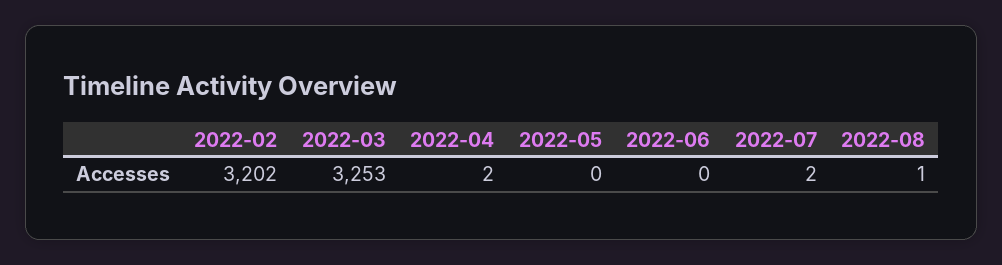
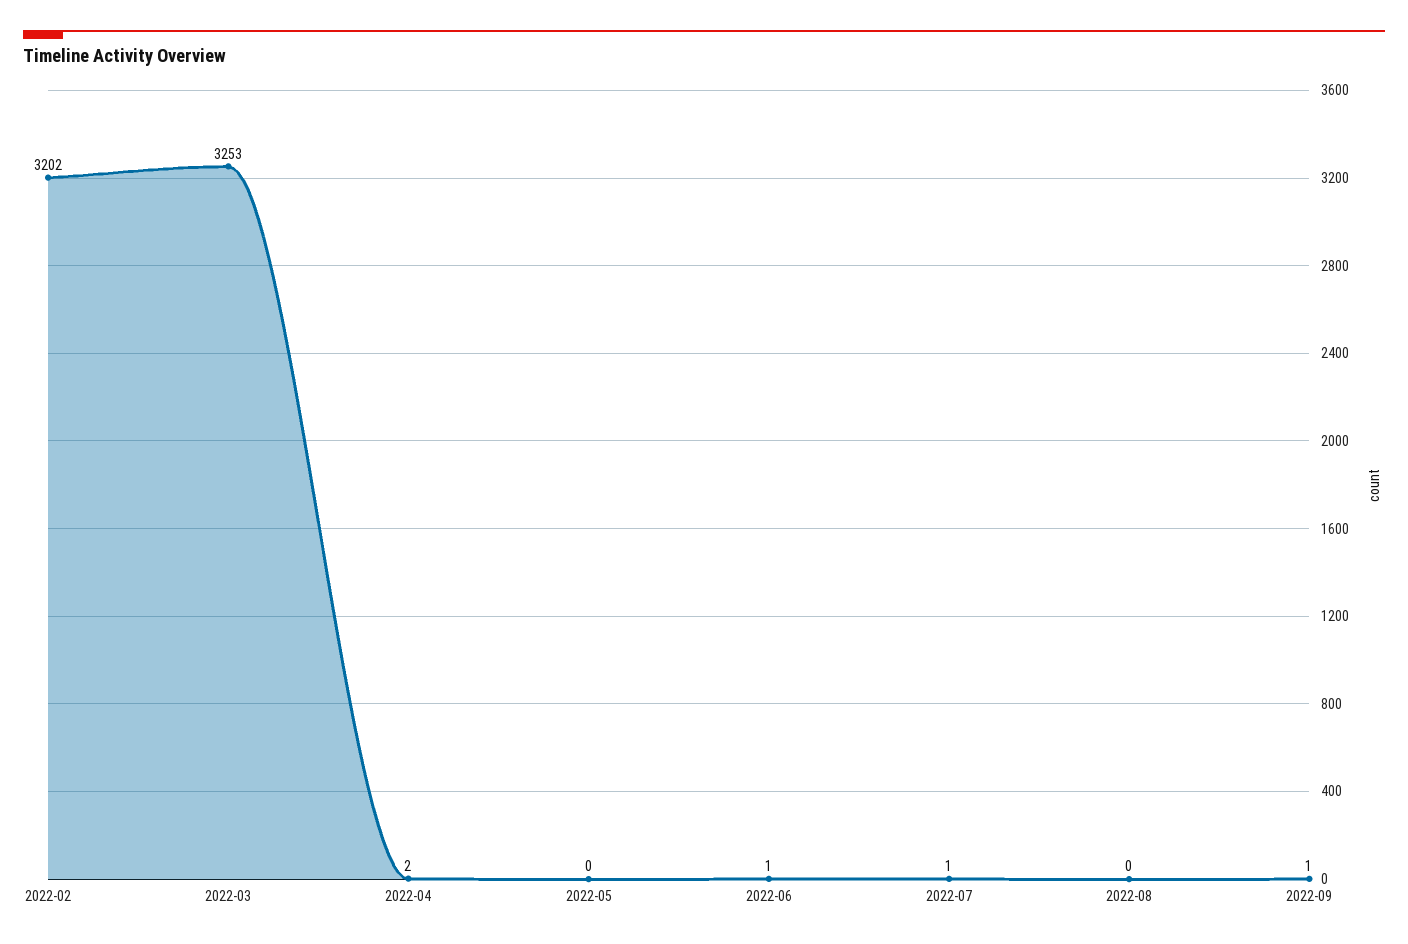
2022-06: 0 -> 1
2022-07: 2 -> 1
2022-08: 1 -> 0
2022-09: none -> 1

